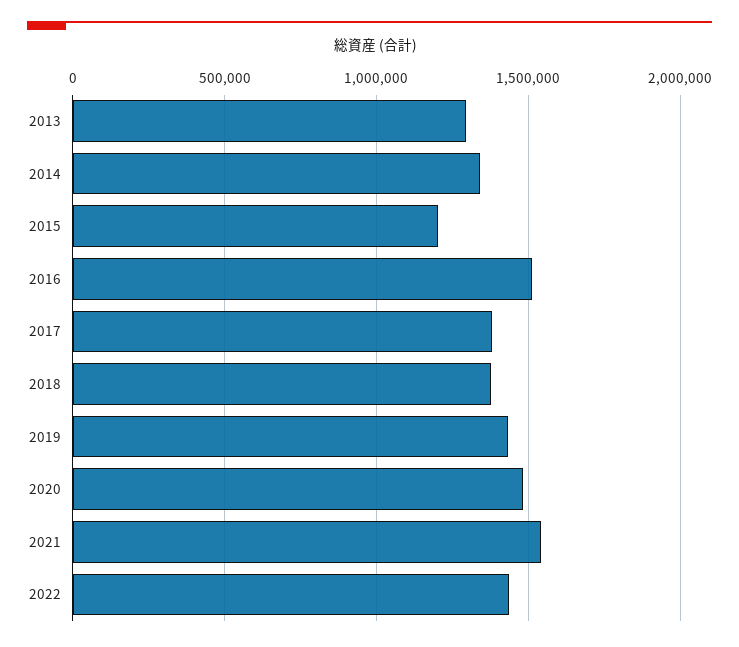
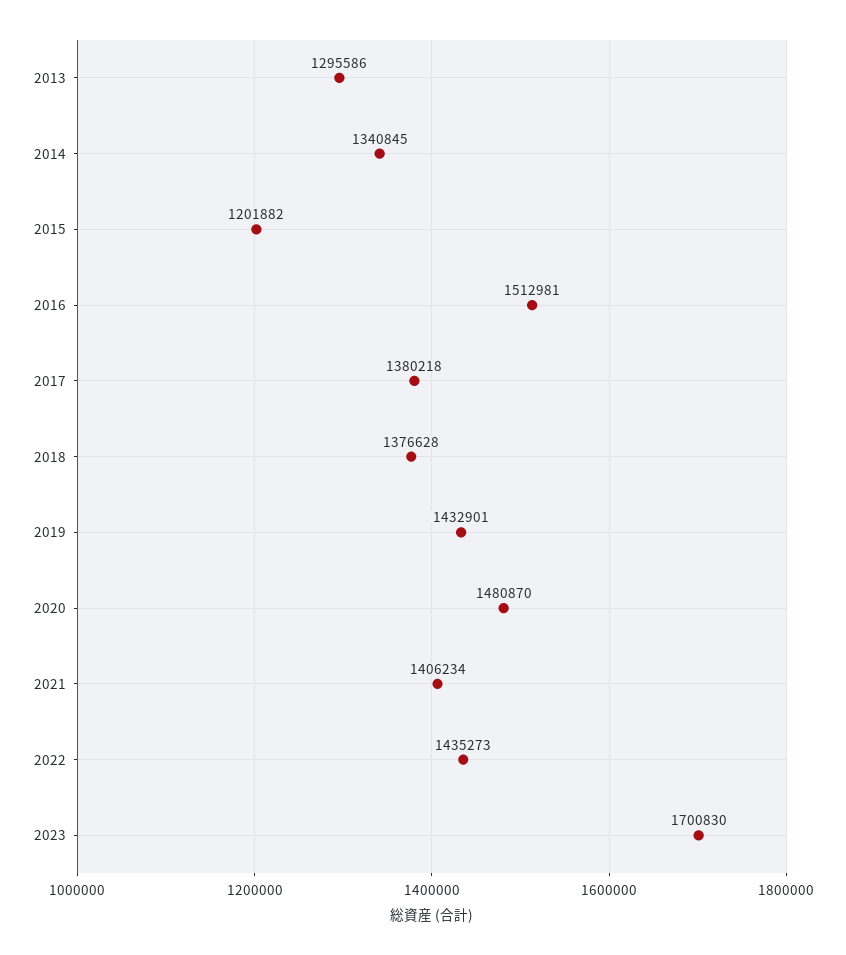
2021: 1550000 -> 1406234
2023: none -> 1700830

